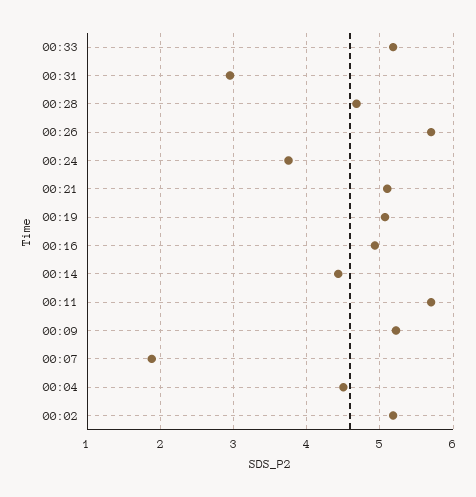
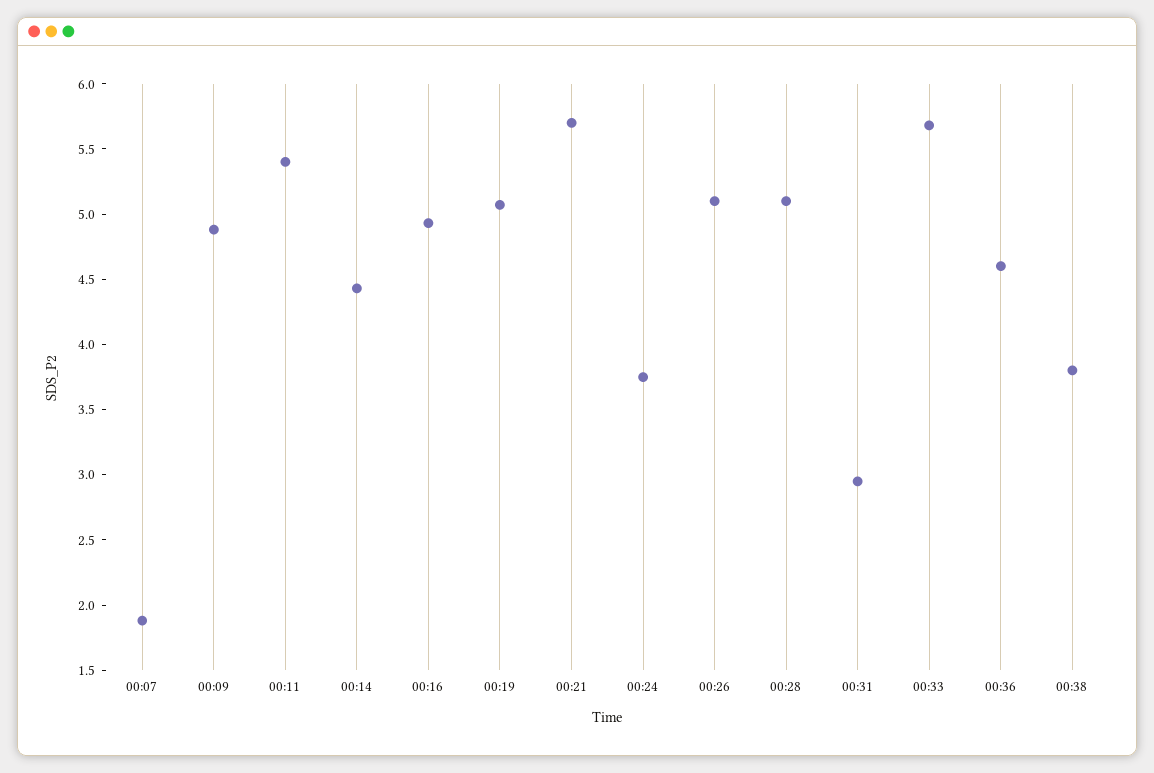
00:33: 5.2 -> 5.7
00:28: 4.7 -> 5.1
00:26: 5.7 -> 5.1
00:21: 5.1 -> 5.7
00:11: 5.7 -> 5.4
00:09: 5.2 -> 4.9
00:04: 4.5 -> none
00:02: 5.2 -> none
00:36: none -> 4.6
00:38: none -> 3.8

